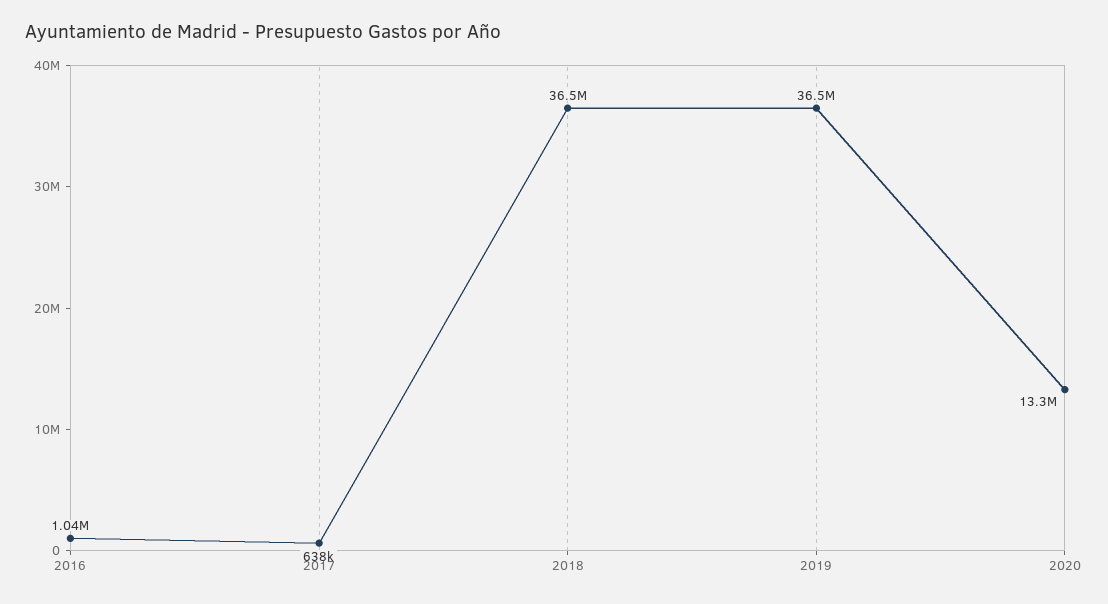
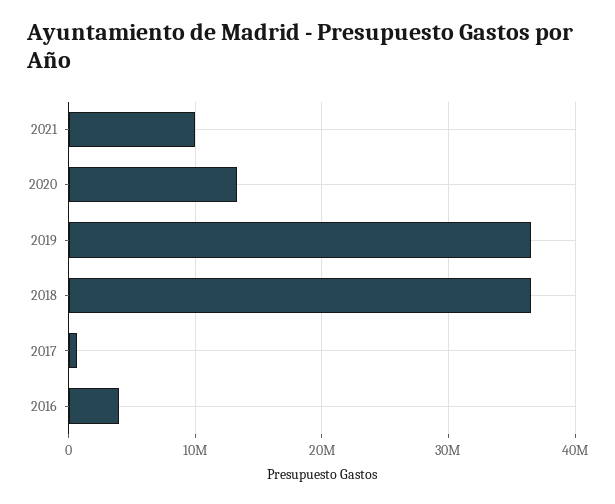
2016: 1040000 -> 4000000
2021: none -> 10000000

